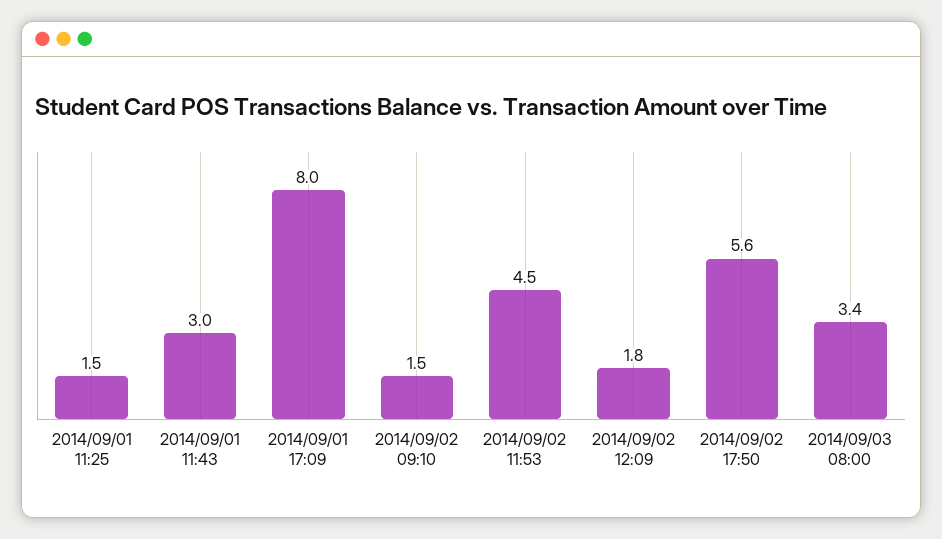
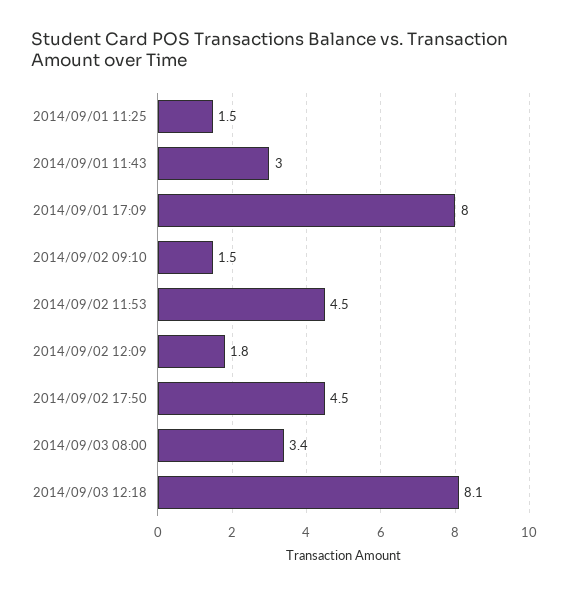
2014/09/02 17:50: 5.6 -> 4.5
2014/09/03 12:18: none -> 8.1

